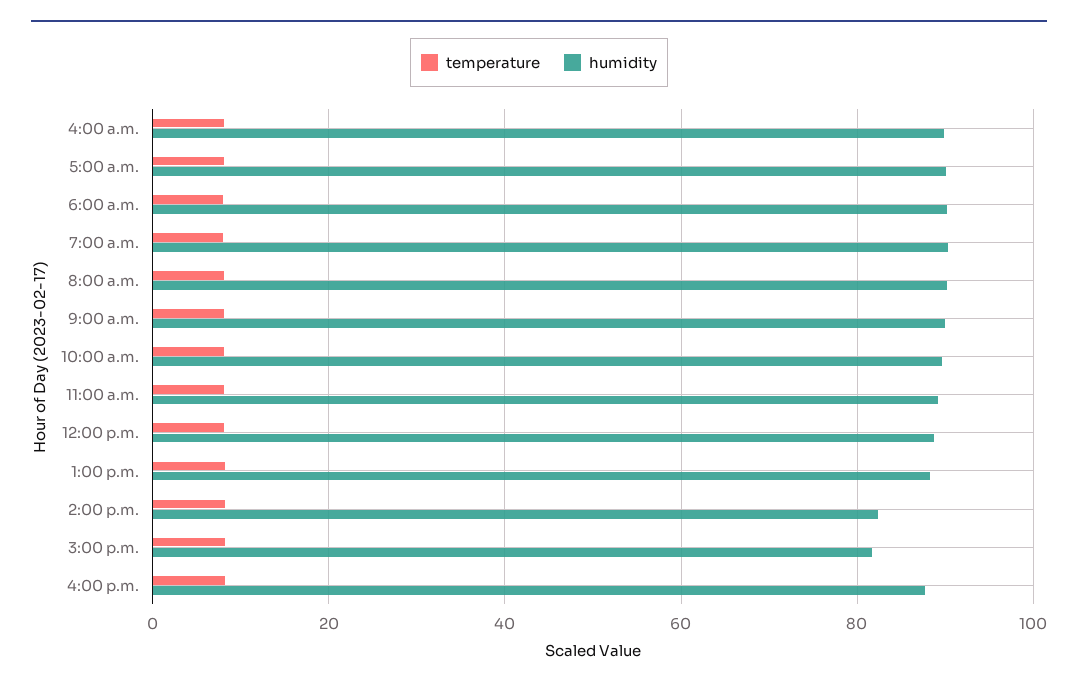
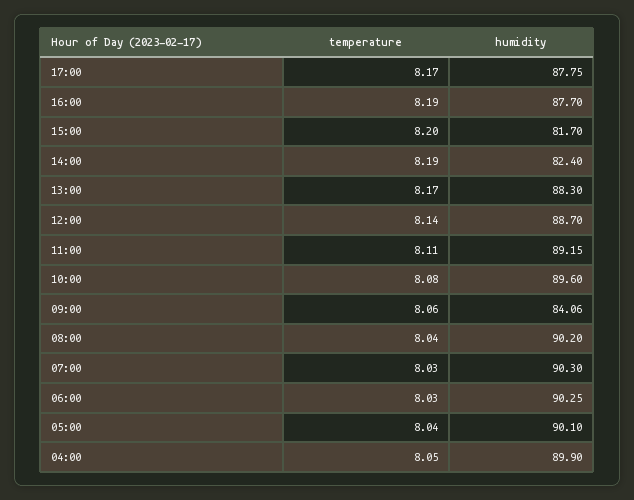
humidity, 9:00 a.m.: 90 -> 84.06
temperature, 17:00: none -> 8.17
humidity, 17:00: none -> 87.75

